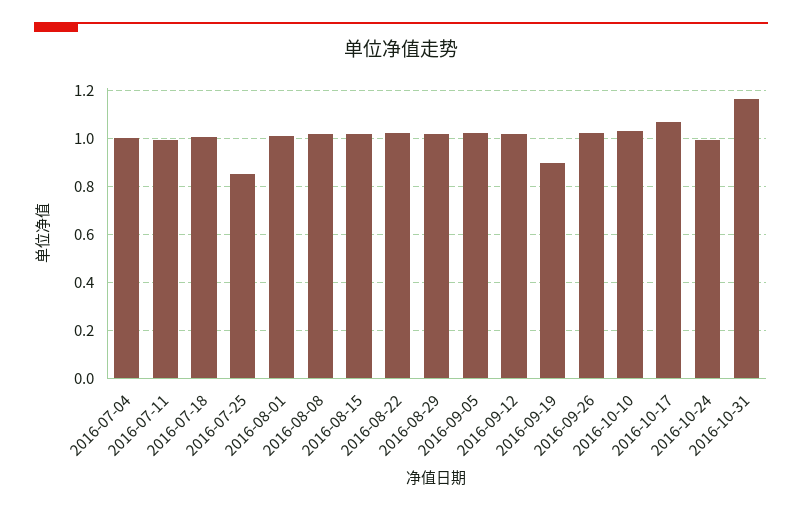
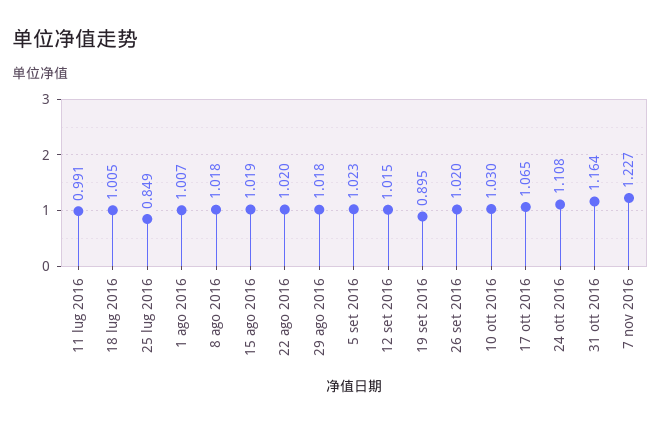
2016-07-04: 1 -> none
2016-10-24: 1 -> 1.108
7 nov 2016: none -> 1.227

